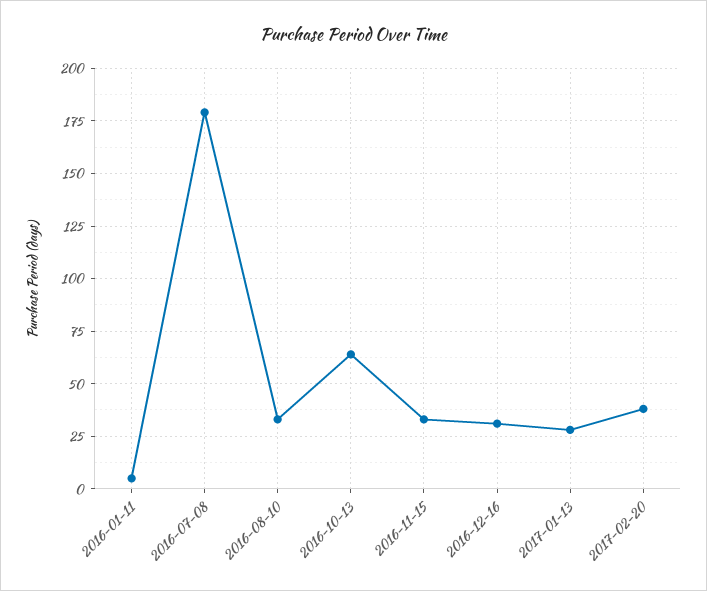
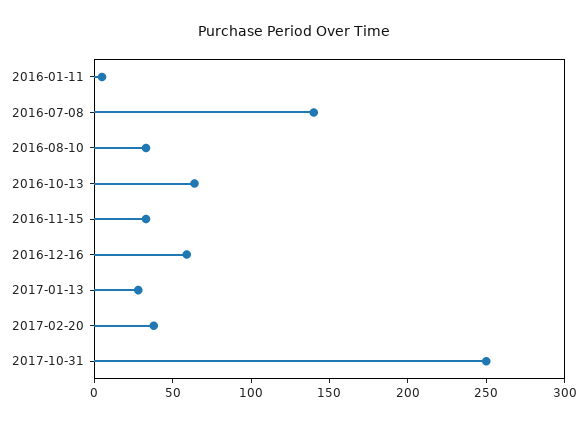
2016-07-08: 180 -> 140
2016-12-16: 30 -> 60
2017-10-31: none -> 250

